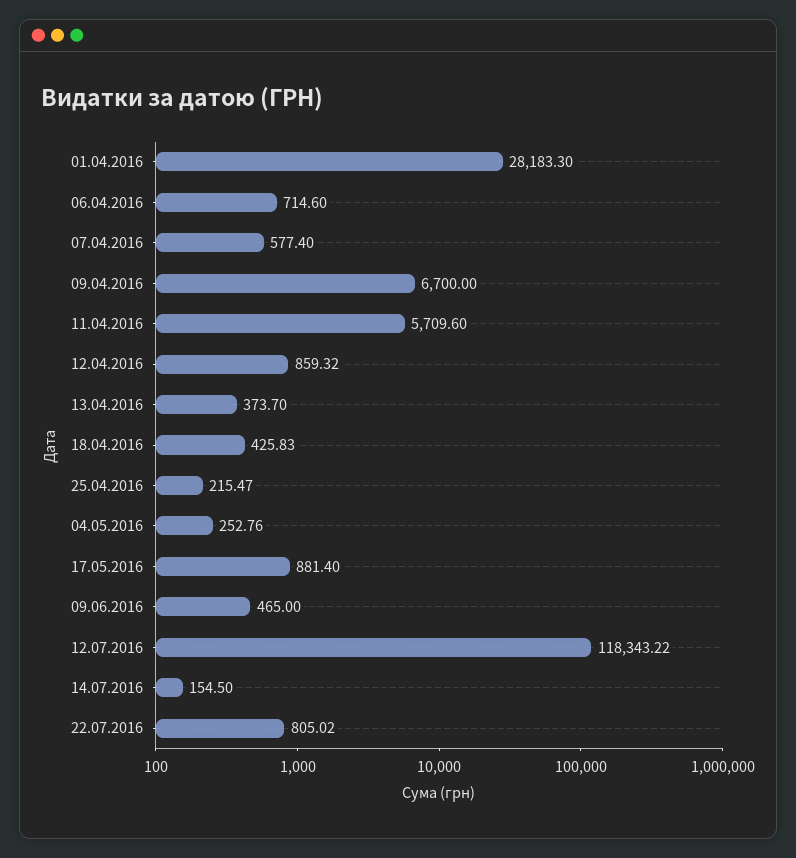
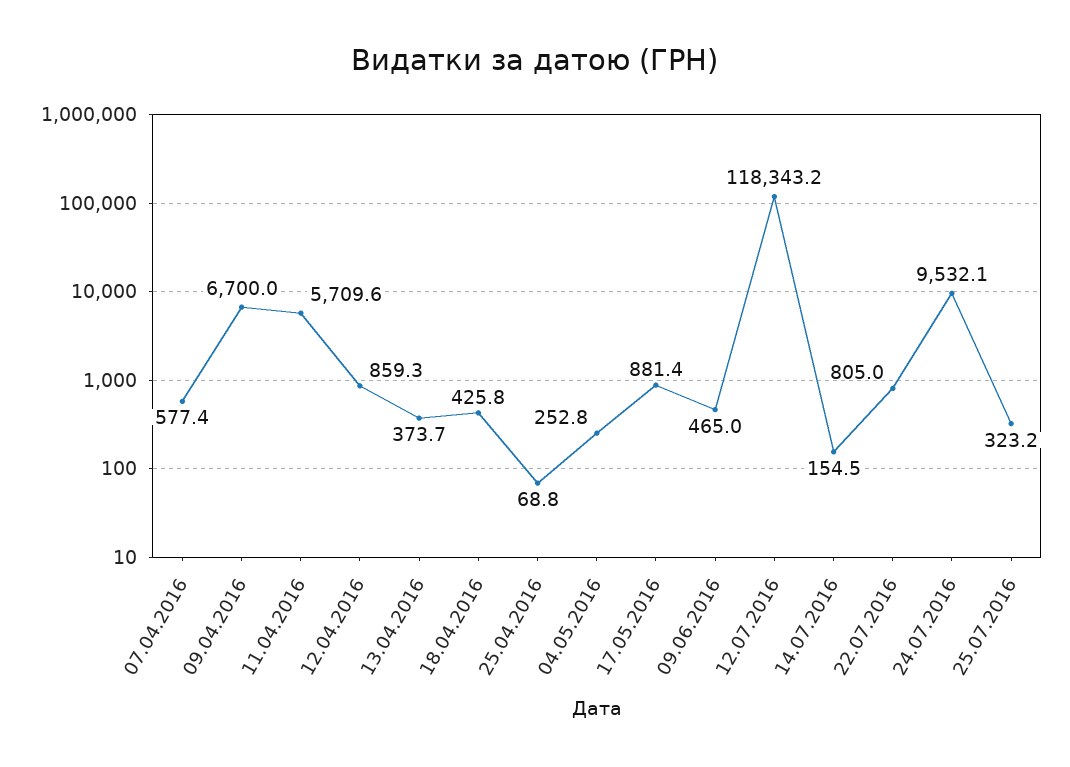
01.04.2016: 28183.3 -> none
06.04.2016: 714.6 -> none
25.04.2016: 215.47 -> 68.8
24.07.2016: none -> 9532.1
25.07.2016: none -> 323.2

